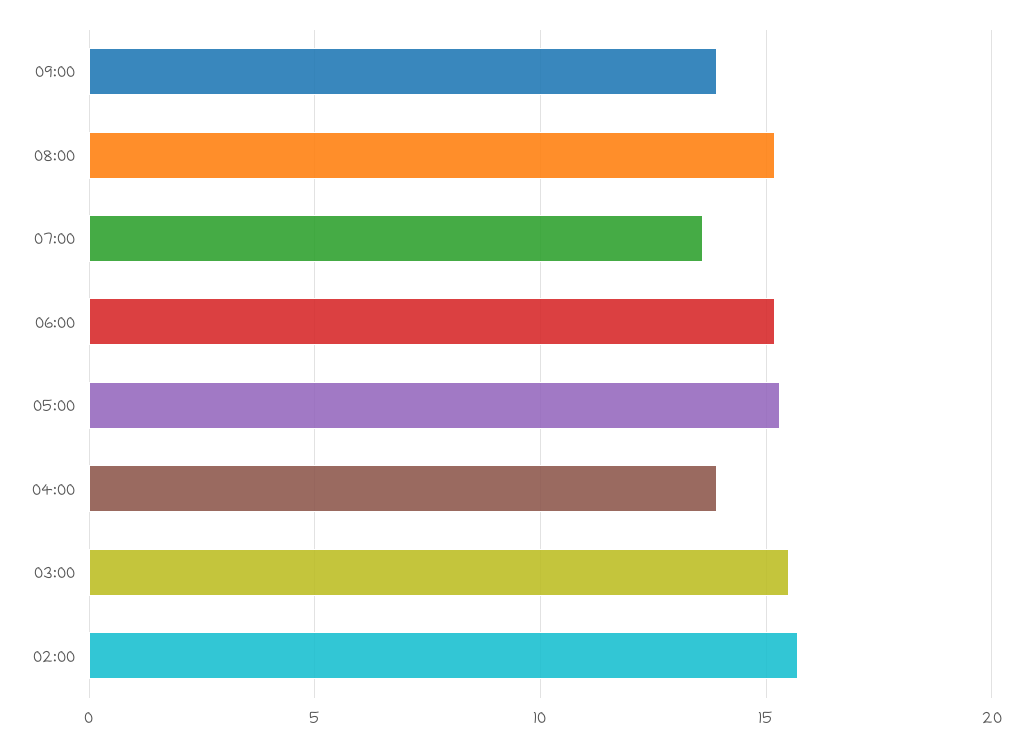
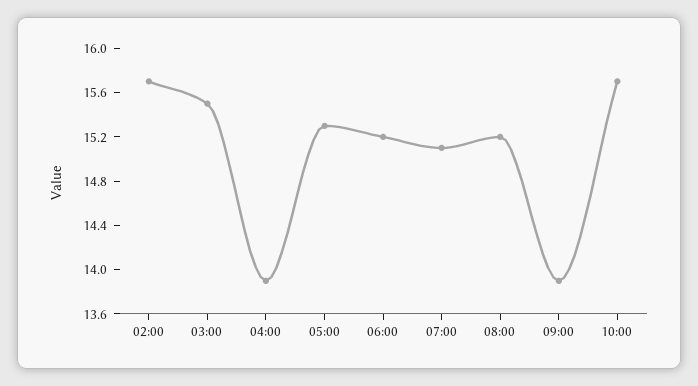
07:00: 13.5 -> 15.1
10:00: none -> 15.7

